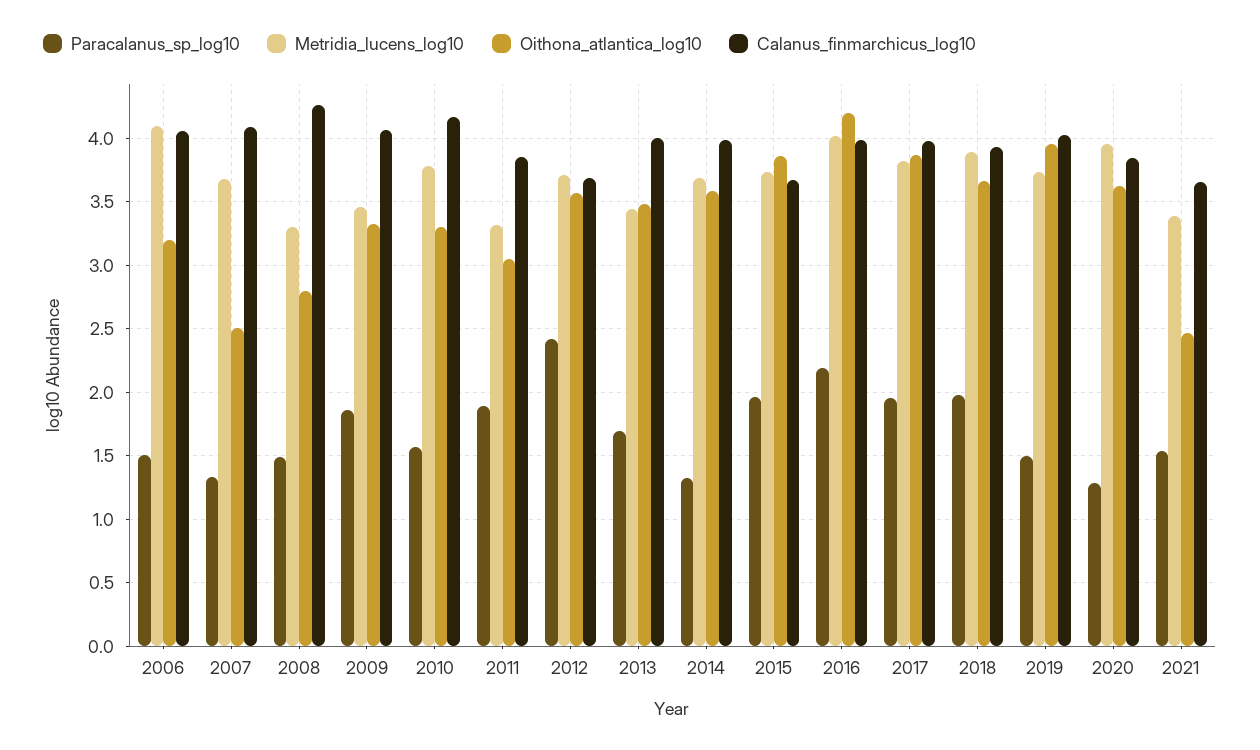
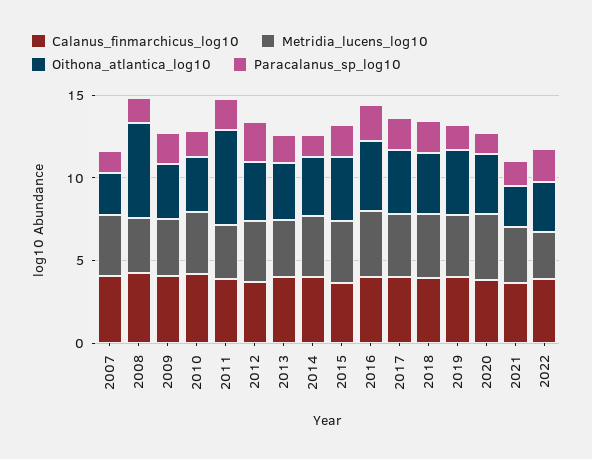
Paracalanus_sp_log10, 2006: 1.5 -> none
Metridia_lucens_log10, 2006: 4.1 -> none
Oithona_atlantica_log10, 2006: 3.2 -> none
Calanus_finmarchicus_log10, 2006: 4.05 -> none
Oithona_atlantica_log10, 2008: 2.8 -> 6
Oithona_atlantica_log10, 2011: 3.05 -> 6
Calanus_finmarchicus_log10, 2022: none -> 4
Metridia_lucens_log10, 2022: none -> 3
Oithona_atlantica_log10, 2022: none -> 3
Paracalanus_sp_log10, 2022: none -> 2

